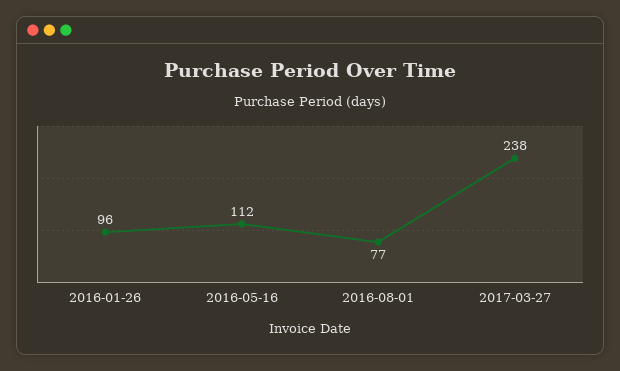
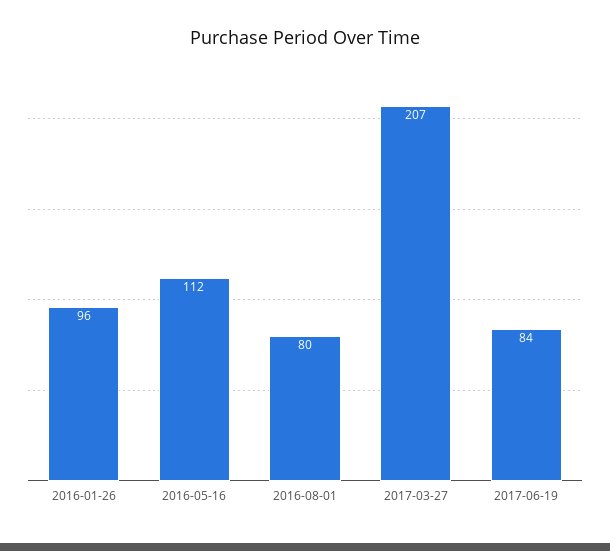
2016-08-01: 77 -> 80
2017-03-27: 238 -> 207
2017-06-19: none -> 84

